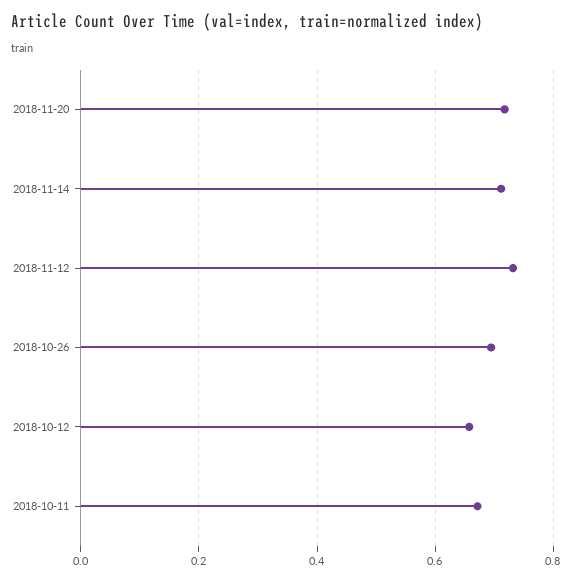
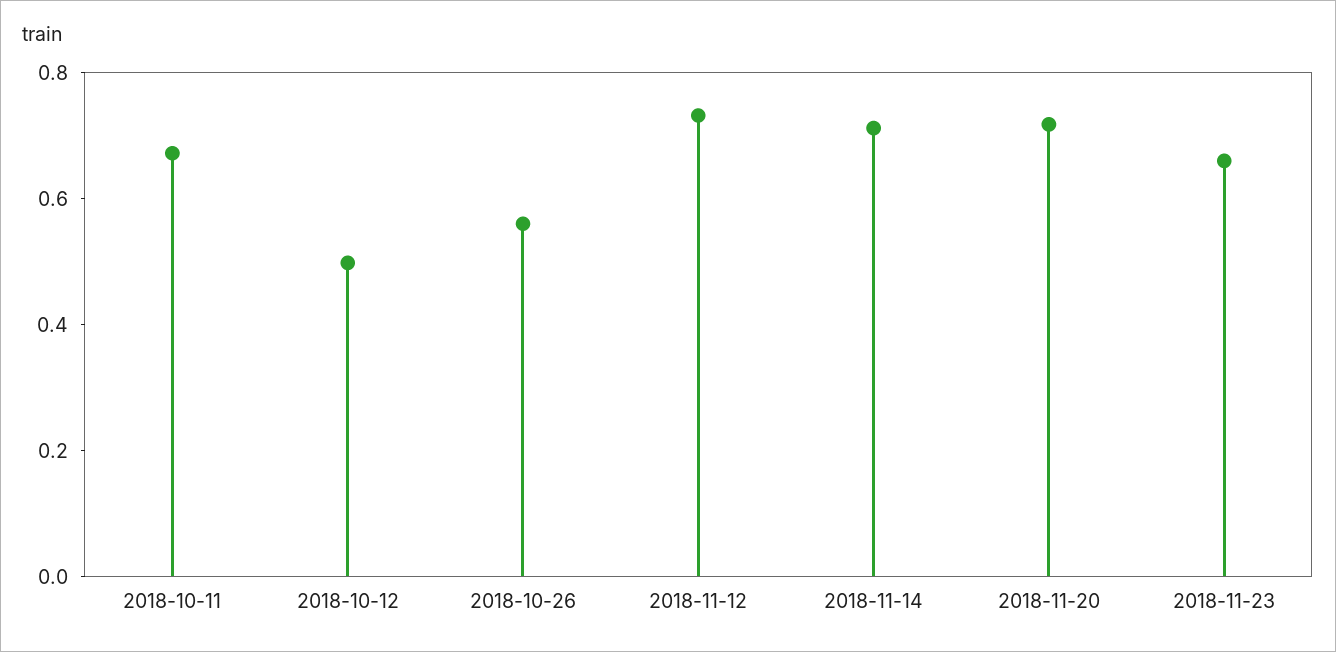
2018-10-26: 0.7 -> 0.55
2018-10-12: 0.66 -> 0.5
2018-11-23: none -> 0.65

